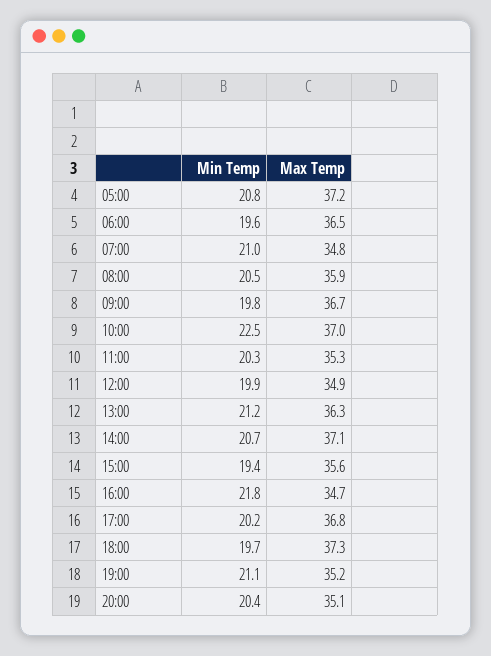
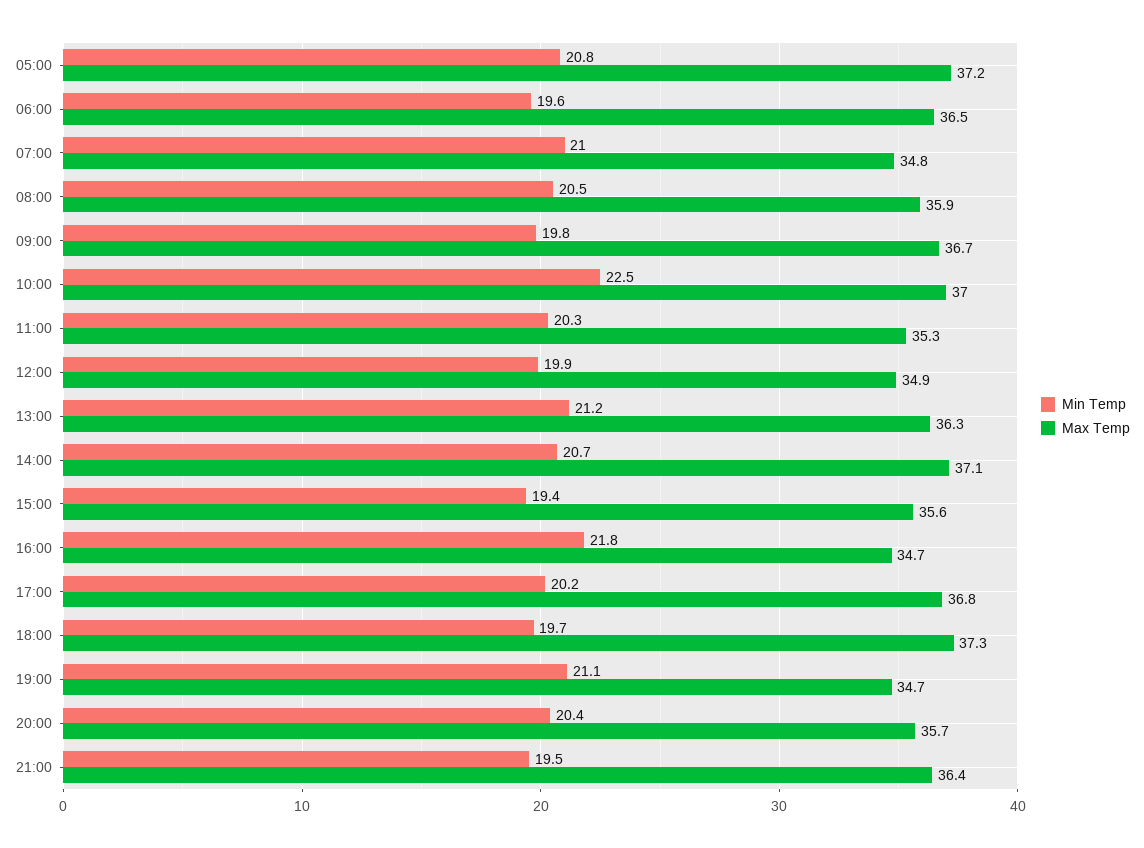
Max Temp, 19:00: 35.2 -> 34.7
Max Temp, 20:00: 35.1 -> 35.7
Min Temp, 21:00: none -> 19.5
Max Temp, 21:00: none -> 36.4

